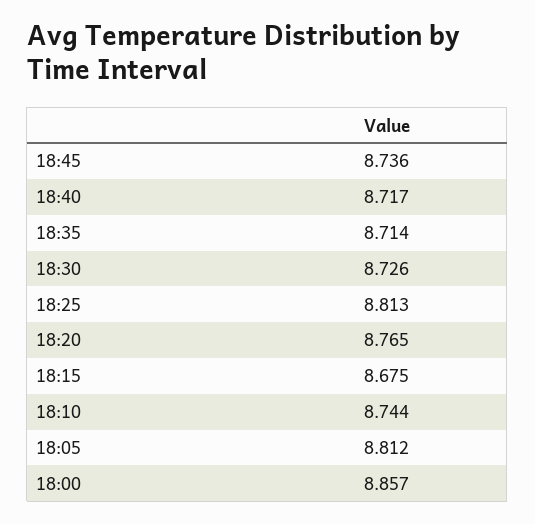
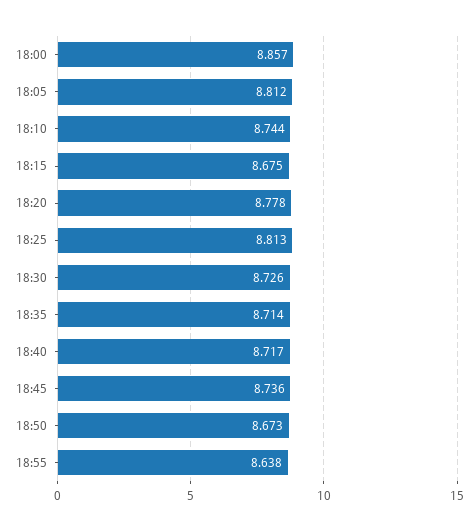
18:20: 8.765 -> 8.778
18:50: none -> 8.673
18:55: none -> 8.638

